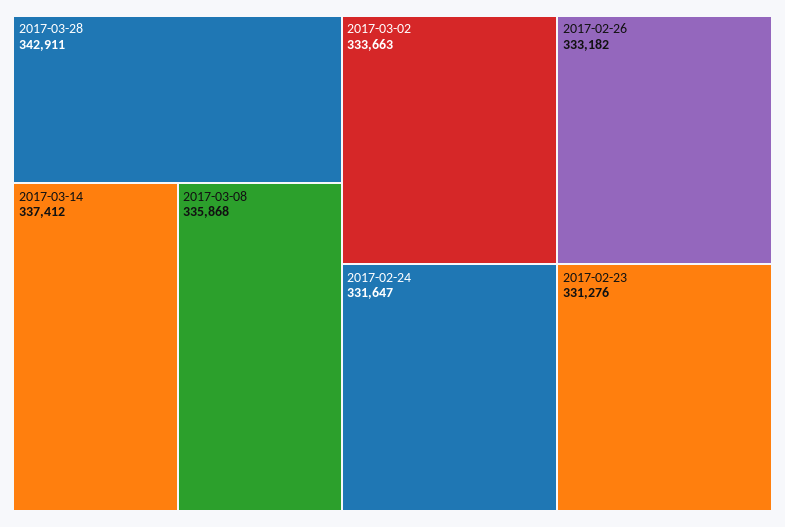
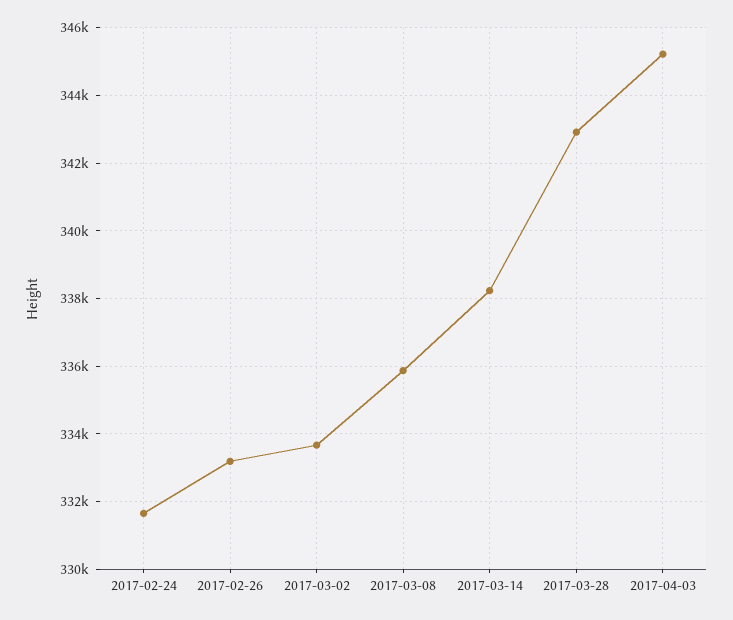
2017-03-14: 337412 -> 338200
2017-02-23: 331276 -> none
2017-04-03: none -> 345200

